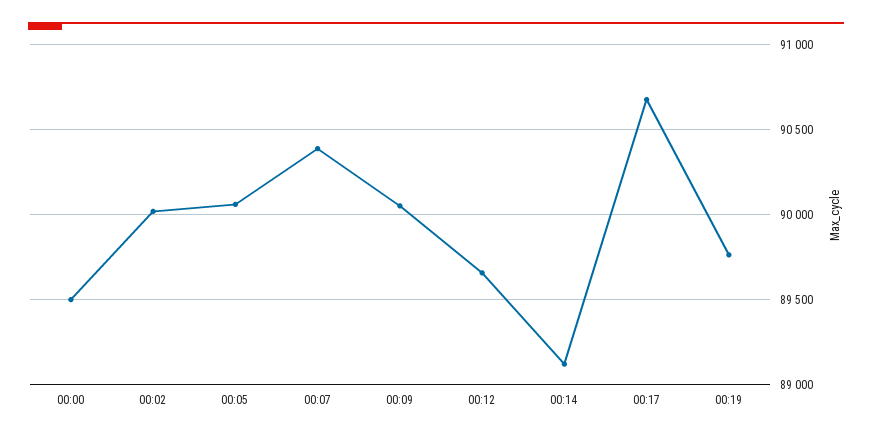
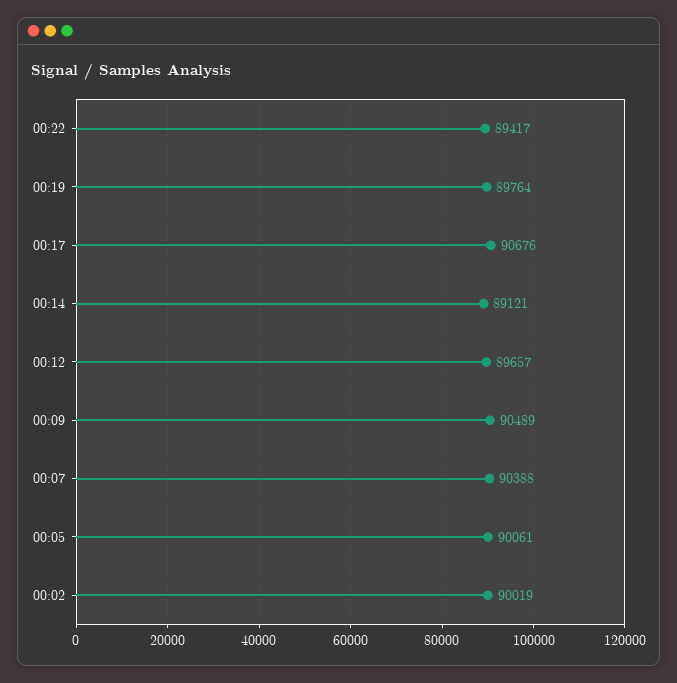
00:00: 89500 -> none
00:09: 90050 -> 90489
00:22: none -> 89417

